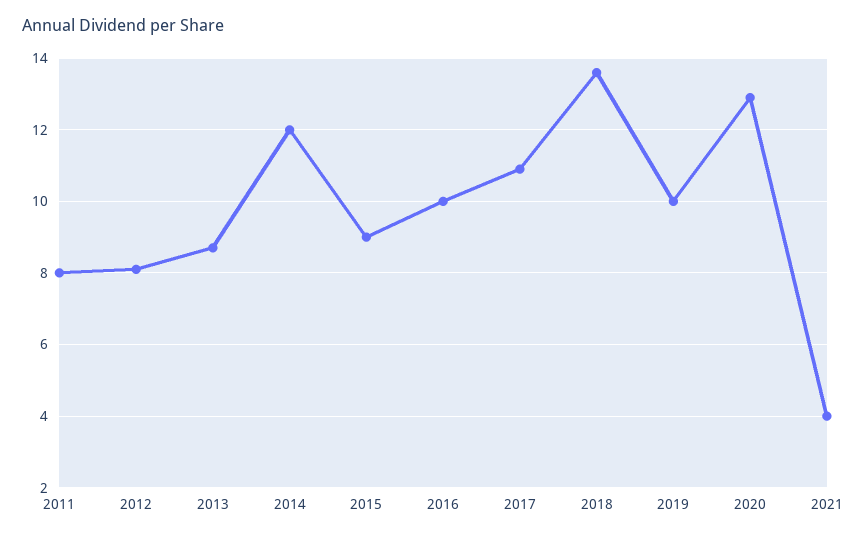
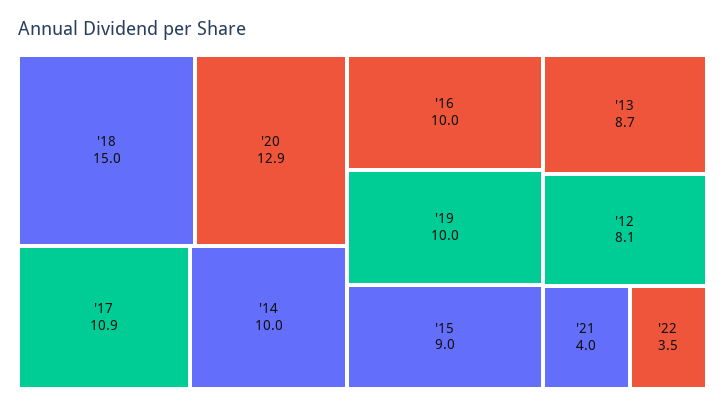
2011: 8 -> none
2014: 12 -> 10
2018: 13.5 -> 15
'22: none -> 3.5

